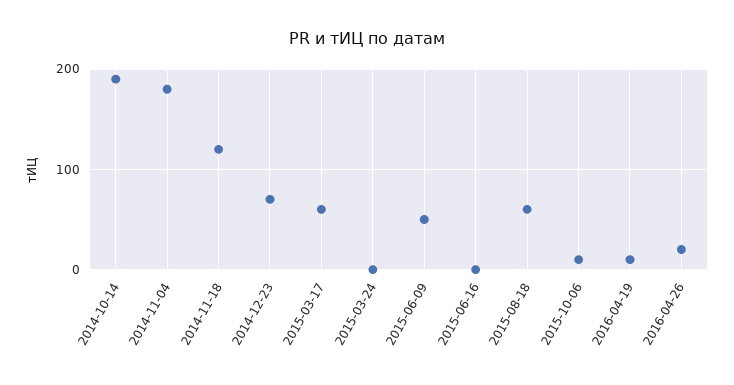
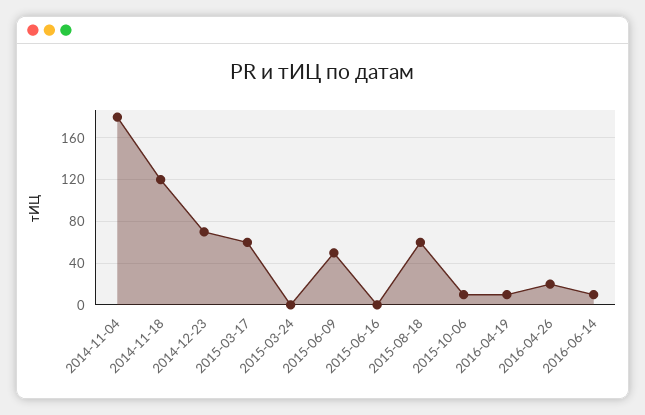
2014-10-14: 190 -> none
2016-06-14: none -> 10

